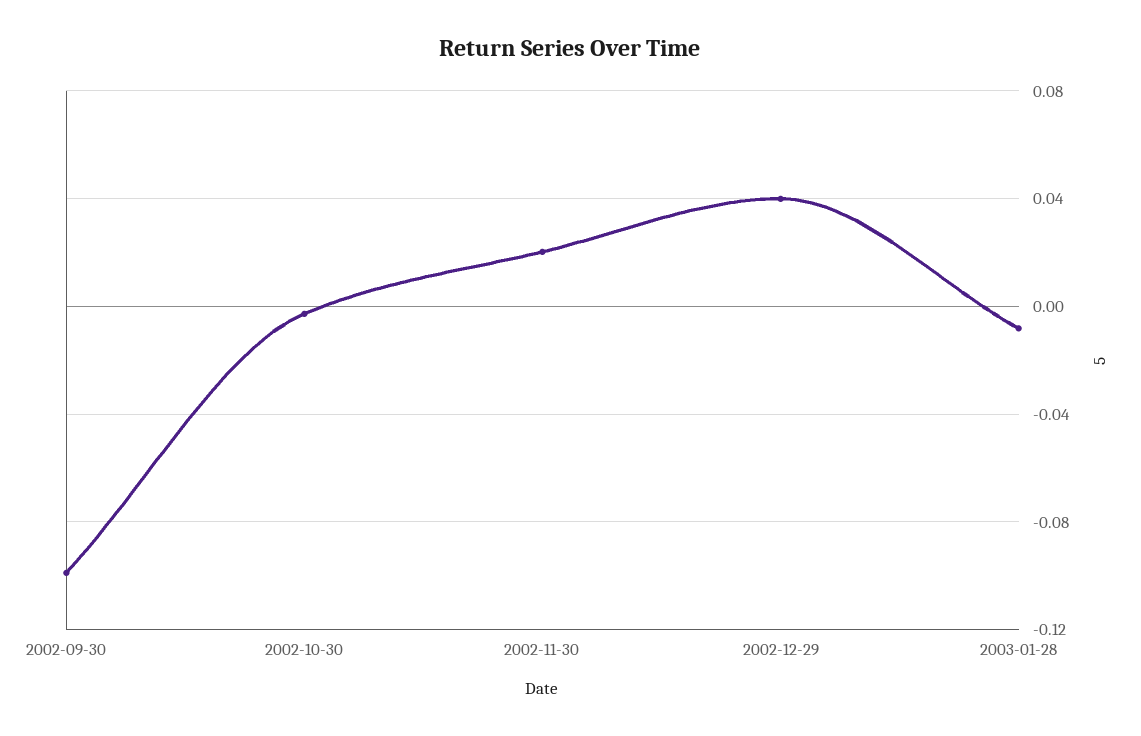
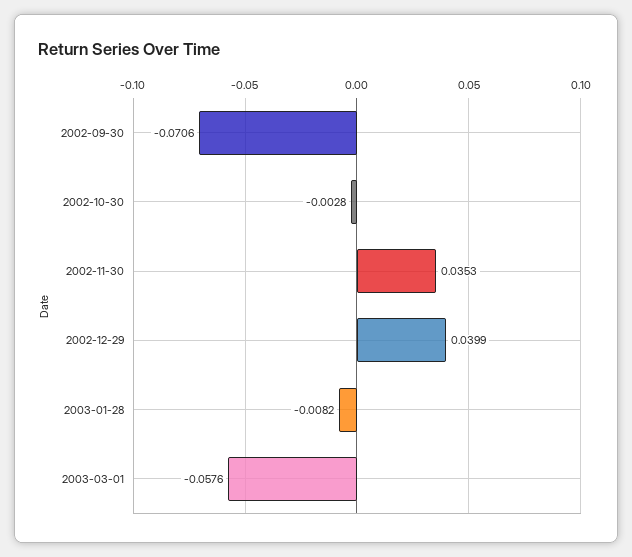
2002-09-30: -0.1 -> -0.0706
2002-11-30: 0.02 -> 0.0353
2003-03-01: none -> -0.0576

